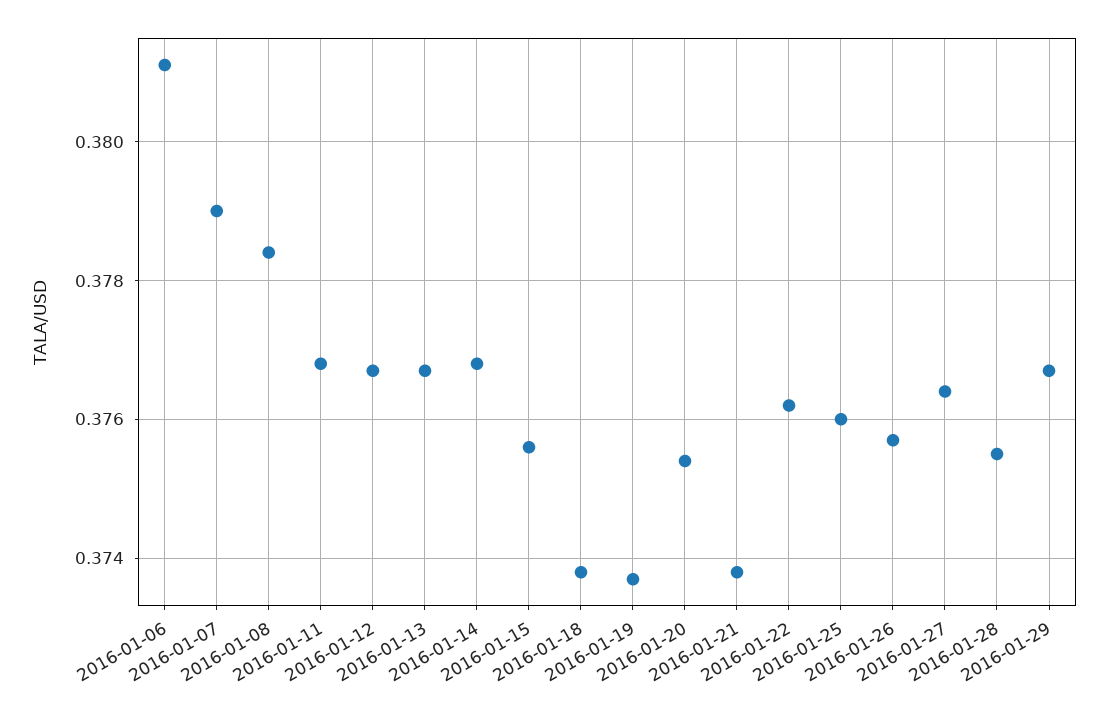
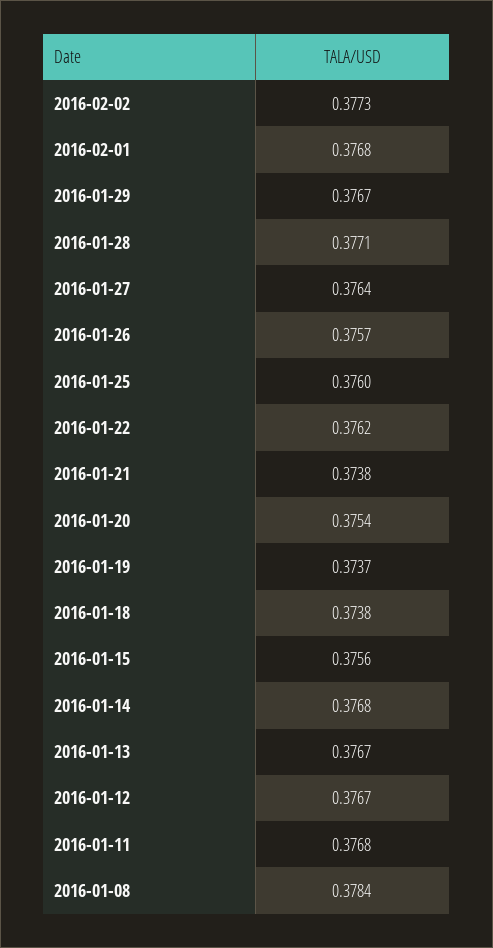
2016-01-06: 0.381 -> none
2016-01-07: 0.379 -> none
2016-01-28: 0.3755 -> 0.3771
2016-02-02: none -> 0.3773
2016-02-01: none -> 0.3768

